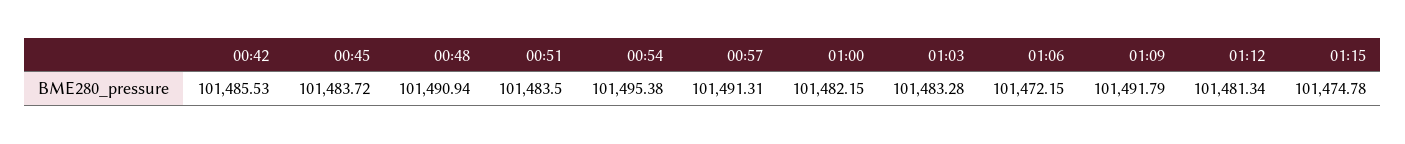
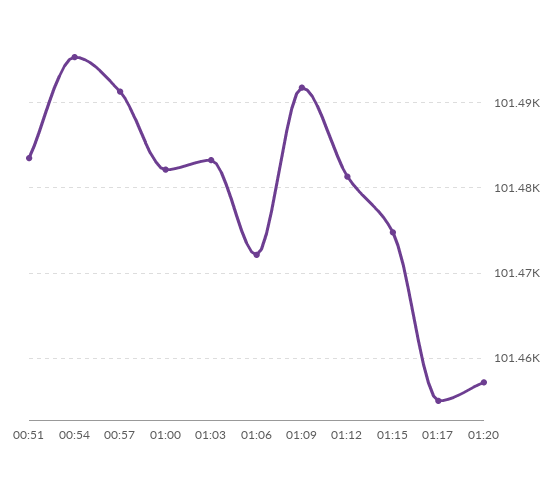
00:42: 101485.53 -> none
00:45: 101483.72 -> none
00:48: 101490.94 -> none
01:17: none -> 101455
01:20: none -> 101457

